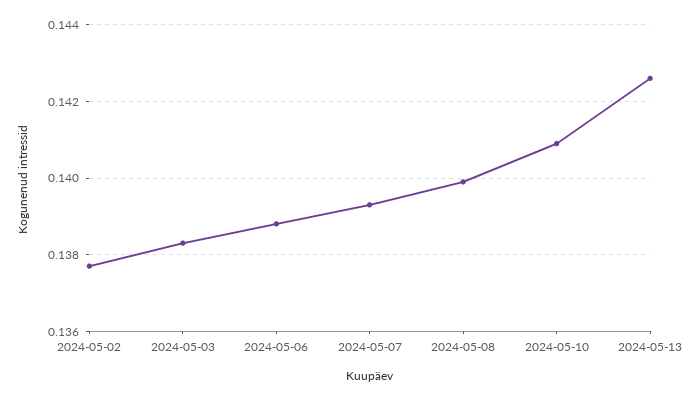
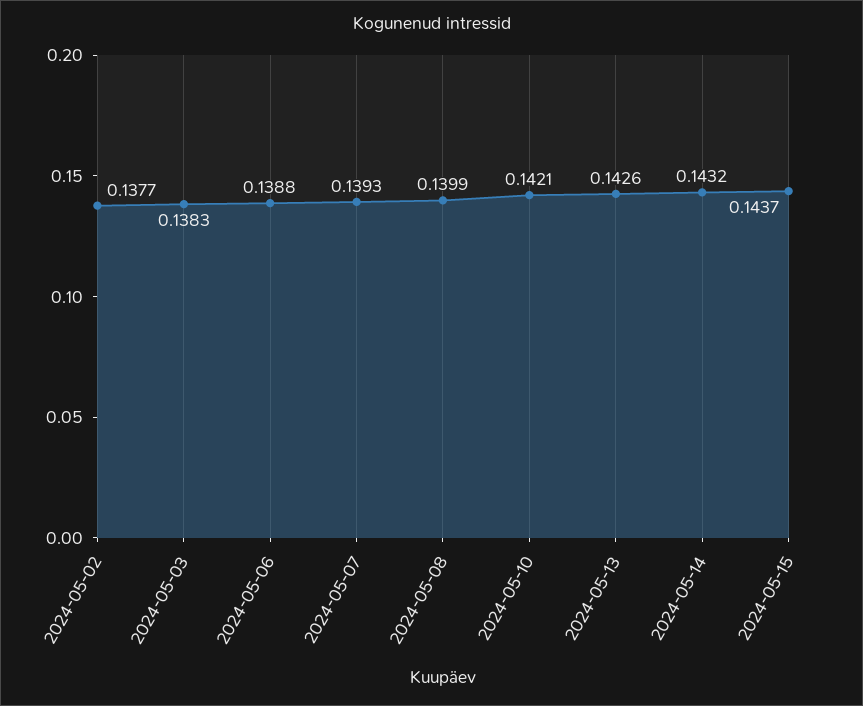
2024-05-10: 0.141 -> 0.1421
2024-05-14: none -> 0.1432
2024-05-15: none -> 0.1437

